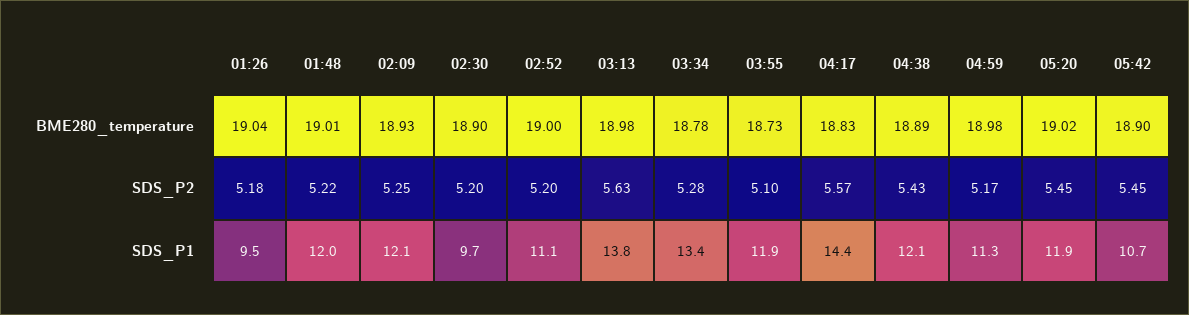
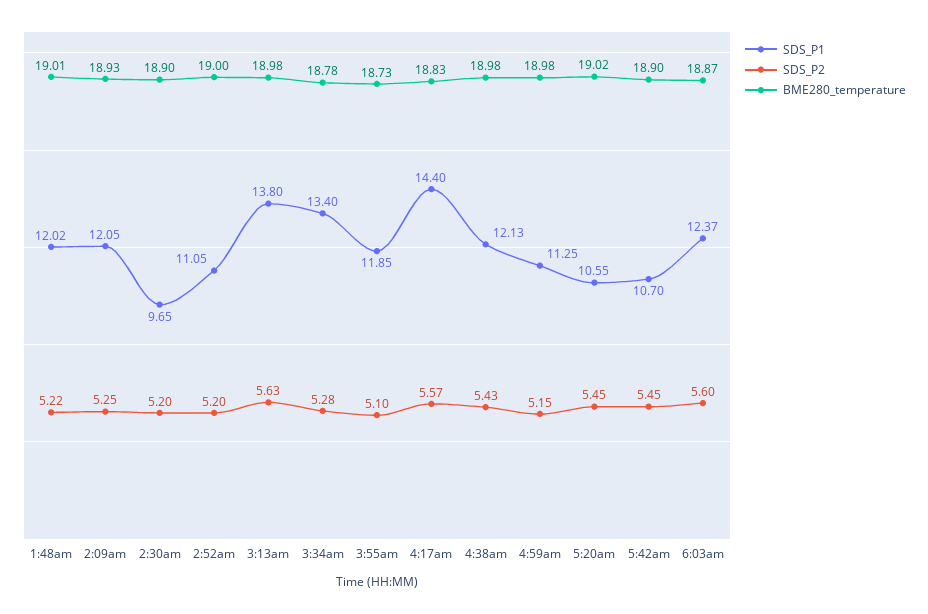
BME280_temperature, 01:26: 19.04 -> none
BME280_temperature, 04:38: 18.89 -> 18.98
SDS_P2, 01:26: 5.18 -> none
SDS_P2, 04:59: 5.17 -> 5.15
SDS_P1, 01:26: 9.5 -> none
SDS_P1, 05:20: 11.9 -> 10.55
SDS_P1, 6:03am: none -> 12.37
SDS_P2, 6:03am: none -> 5.6
BME280_temperature, 6:03am: none -> 18.87

